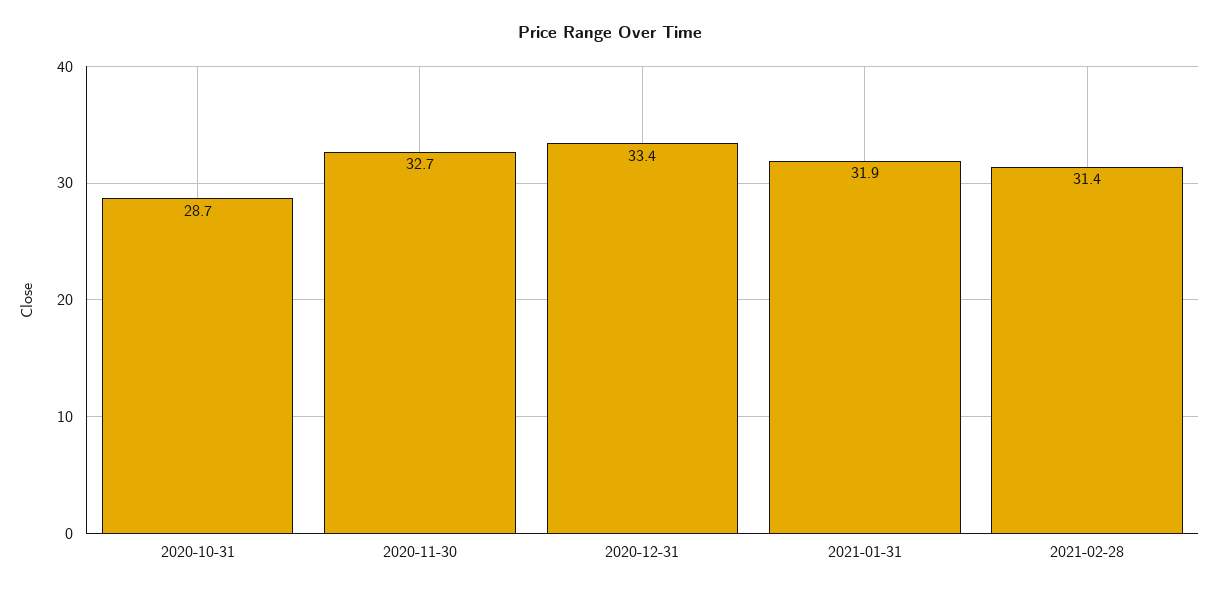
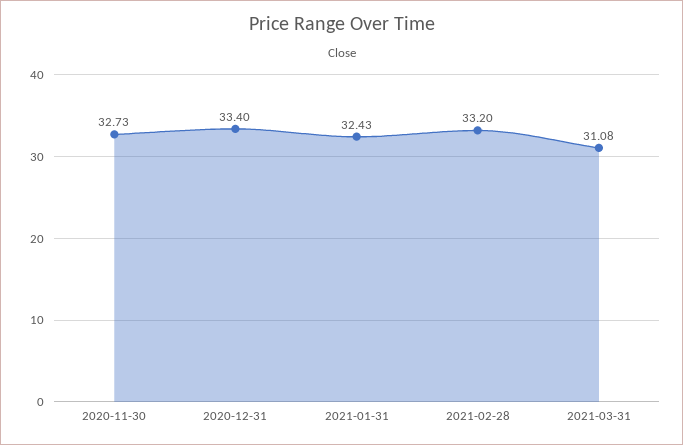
2020-10-31: 28.7 -> none
2021-01-31: 31.9 -> 32.43
2021-02-28: 31.4 -> 33.2
2021-03-31: none -> 31.08

